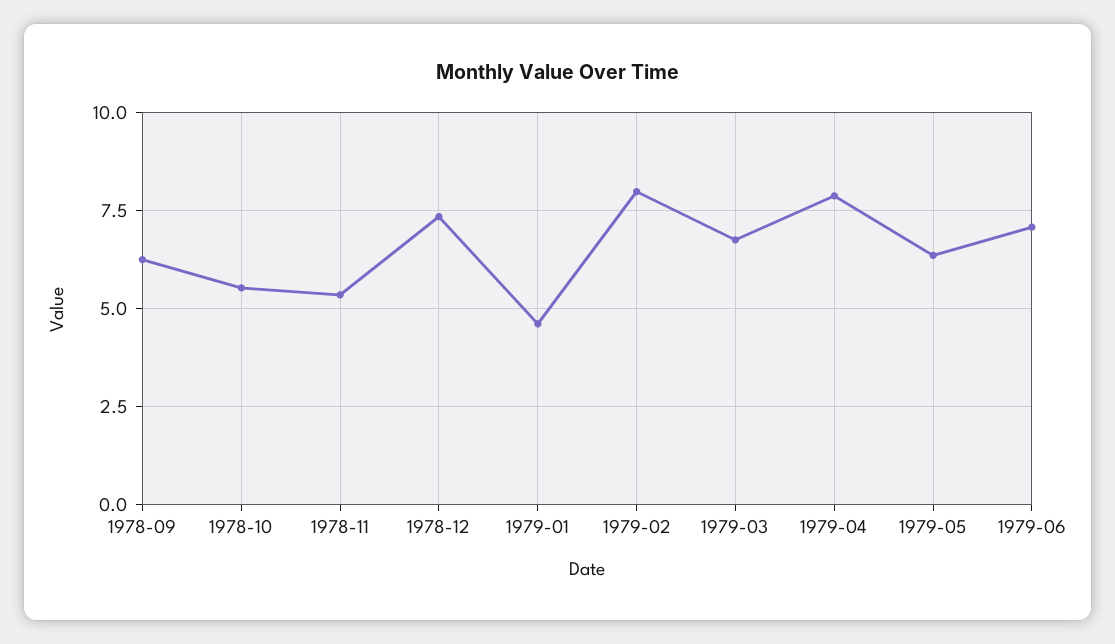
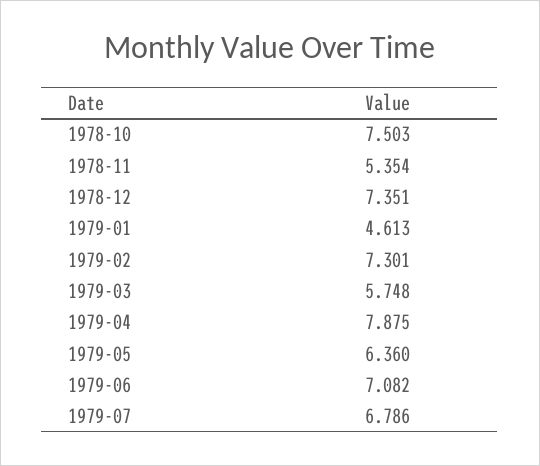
1978-09: 6.25 -> none
1978-10: 5.5 -> 7.503
1979-02: 8 -> 7.301
1979-03: 6.75 -> 5.748
1979-07: none -> 6.786

